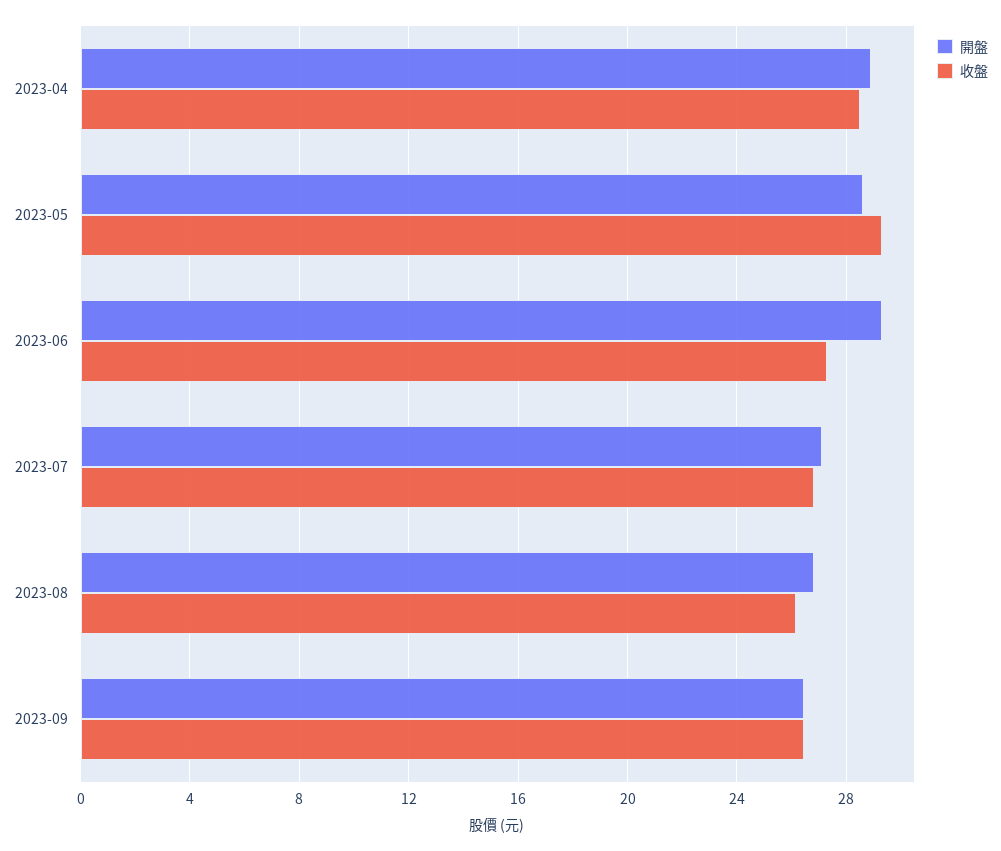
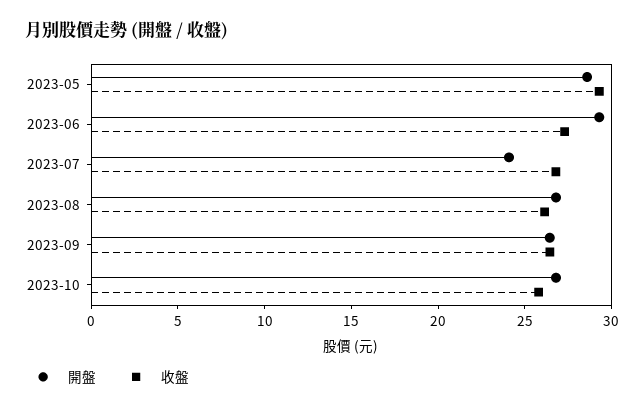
開盤, 2023-04: 29 -> none
收盤, 2023-04: 28.5 -> none
開盤, 2023-07: 27 -> 24
開盤, 2023-10: none -> 27
收盤, 2023-10: none -> 26

